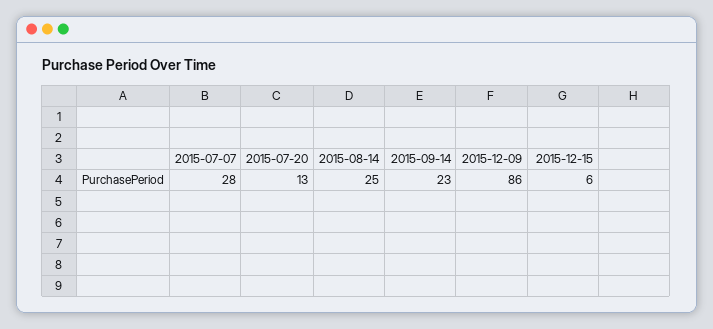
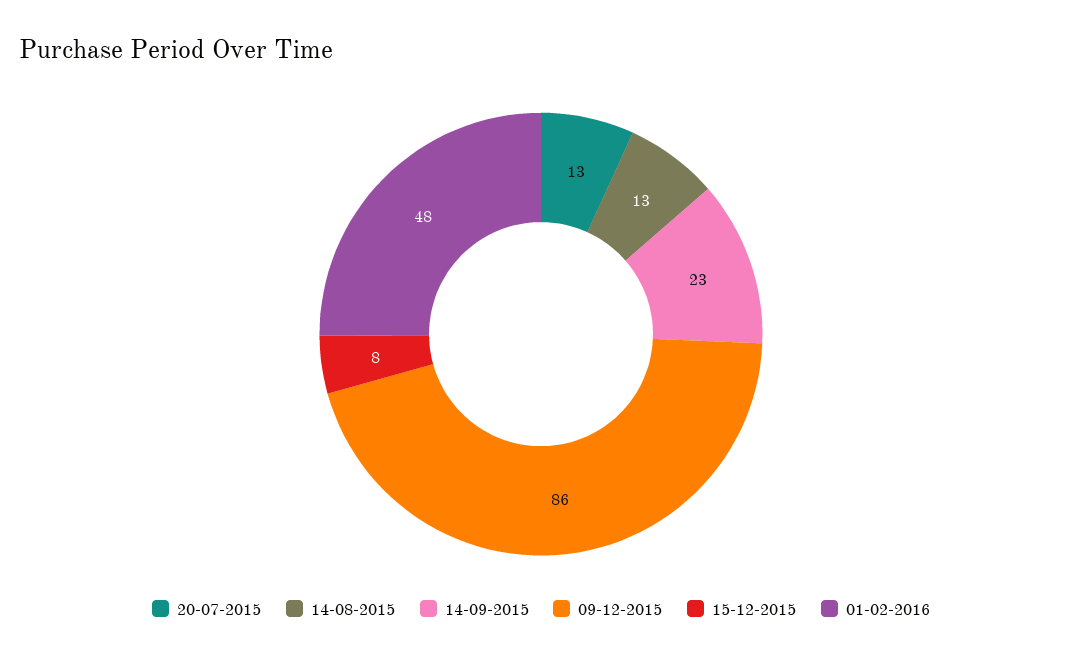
2015-07-07: 28 -> none
2015-08-14: 25 -> 13
2015-12-15: 6 -> 8
01-02-2016: none -> 48

